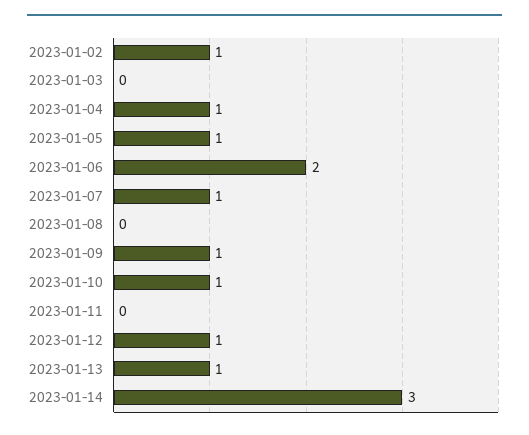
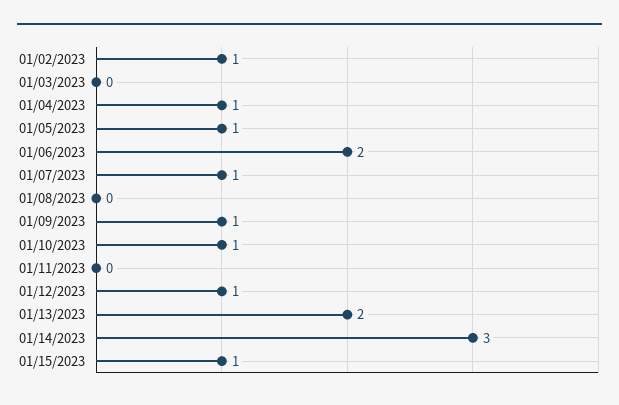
2023-01-13: 1 -> 2
01/15/2023: none -> 1

